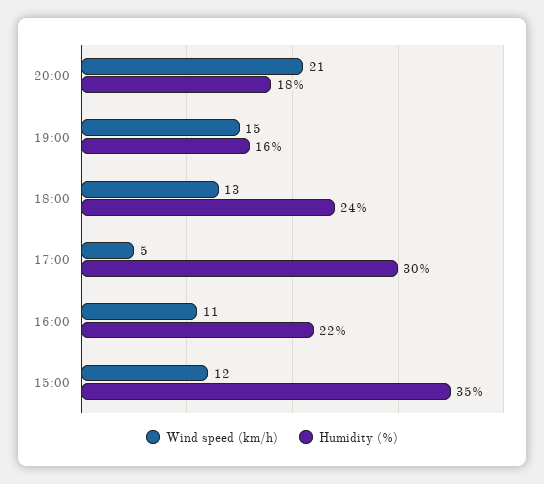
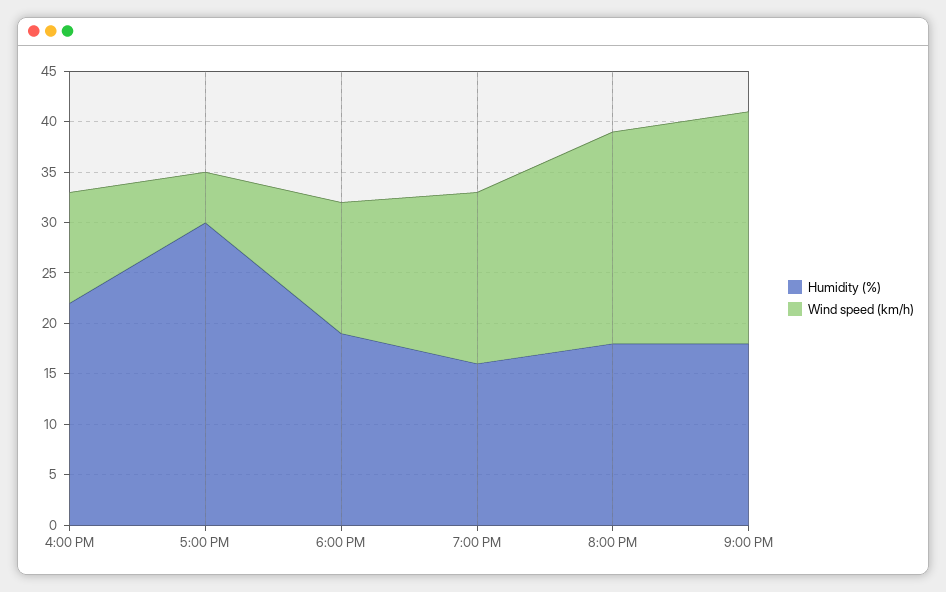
Wind speed (km/h), 19:00: 15 -> 17
Humidity (%), 18:00: 24 -> 19
Wind speed (km/h), 15:00: 12 -> none
Humidity (%), 15:00: 35 -> none
Humidity (%), 9:00 PM: none -> 18
Wind speed (km/h), 9:00 PM: none -> 23

